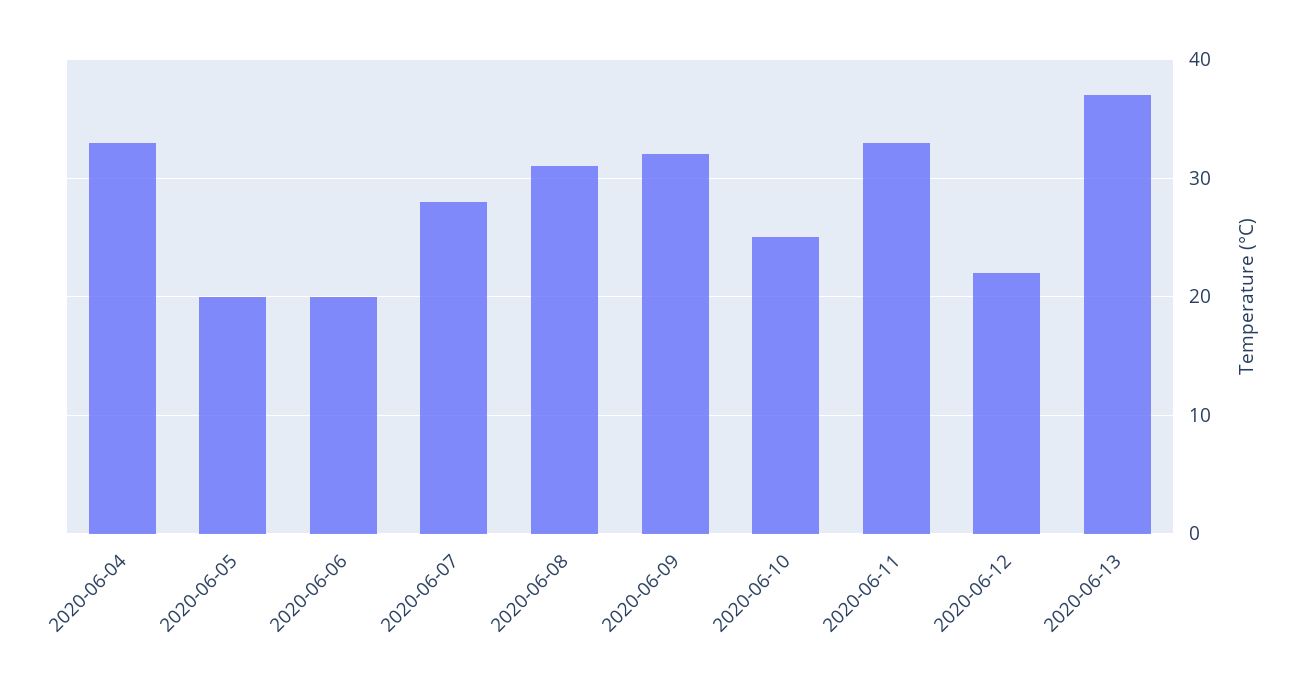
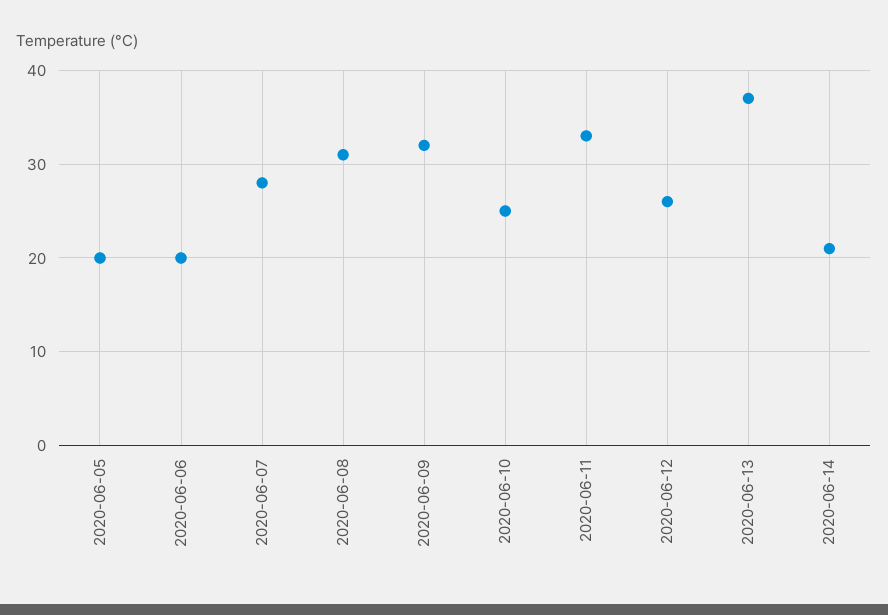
2020-06-04: 33 -> none
2020-06-12: 22 -> 26
2020-06-14: none -> 21

